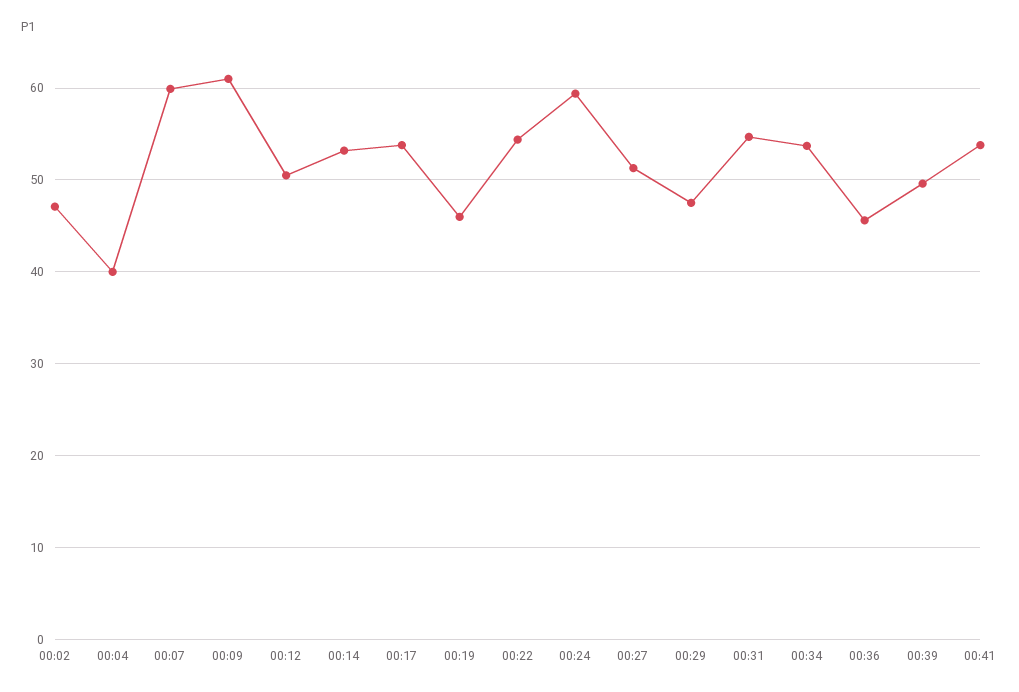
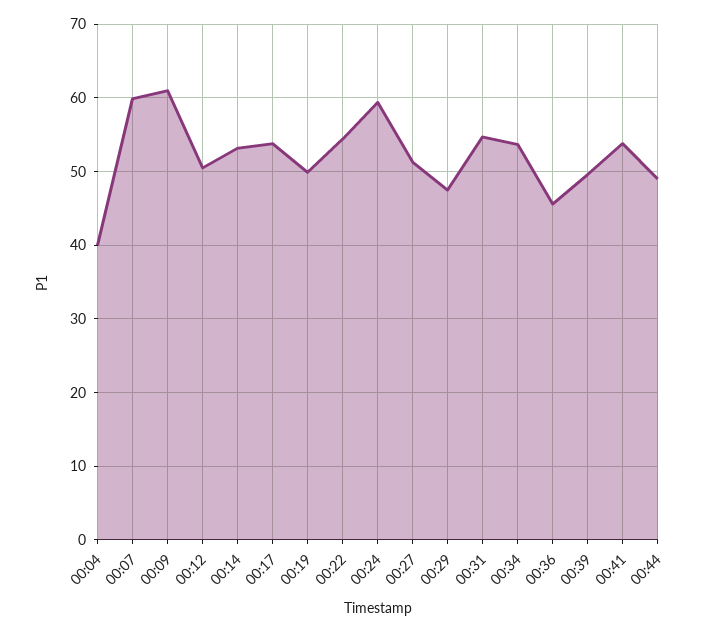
00:02: 47 -> none
00:19: 46 -> 50
00:44: none -> 49

